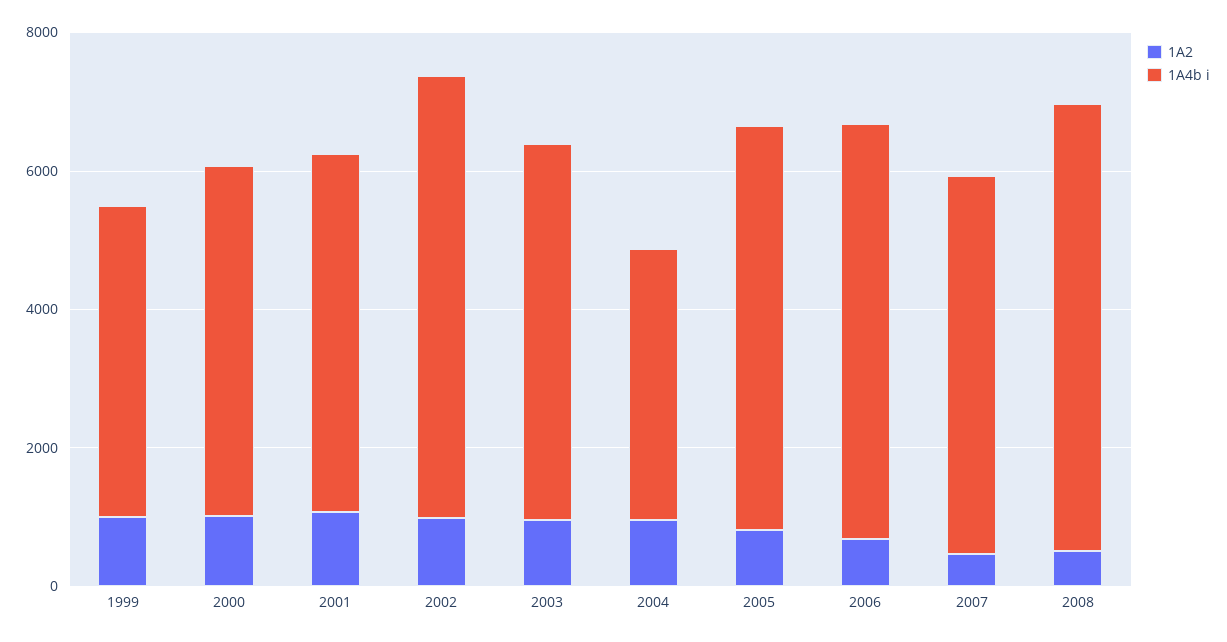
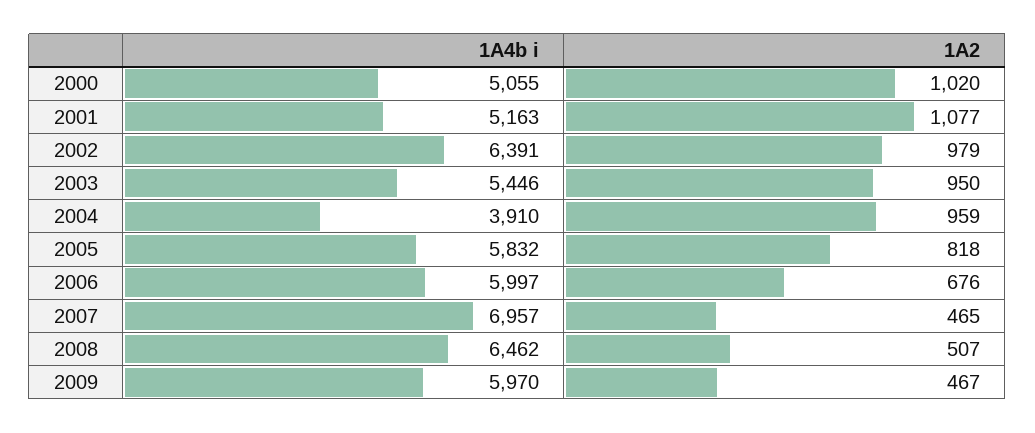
1A2, 1999: 1000 -> none
1A4b i, 1999: 4500 -> none
1A4b i, 2007: 5500 -> 6957
1A4b i, 2009: none -> 5970
1A2, 2009: none -> 467

